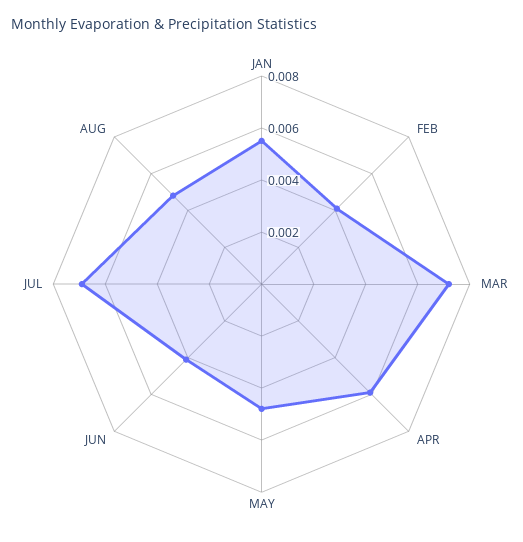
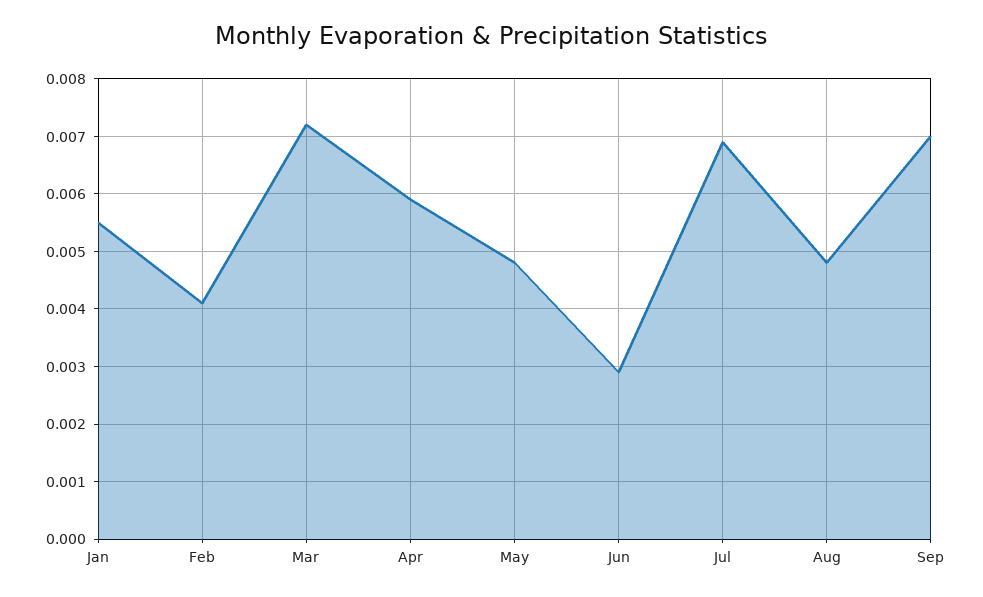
JUN: 0.004 -> 0.003
Sep: none -> 0.007

